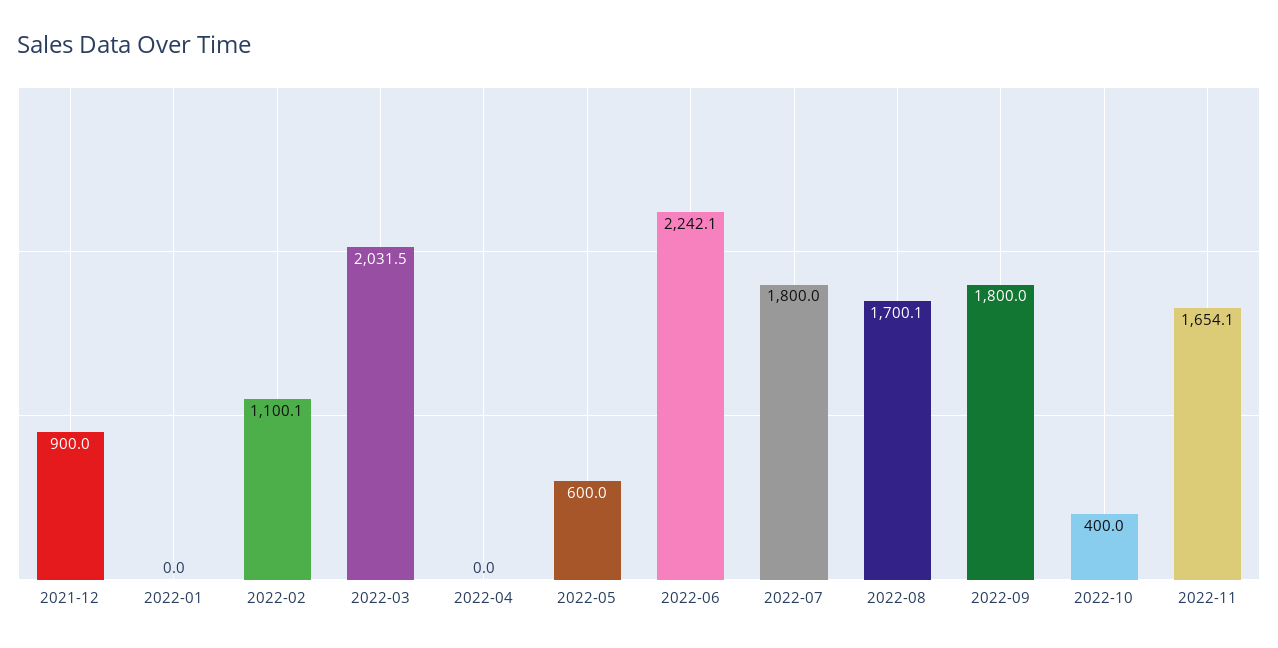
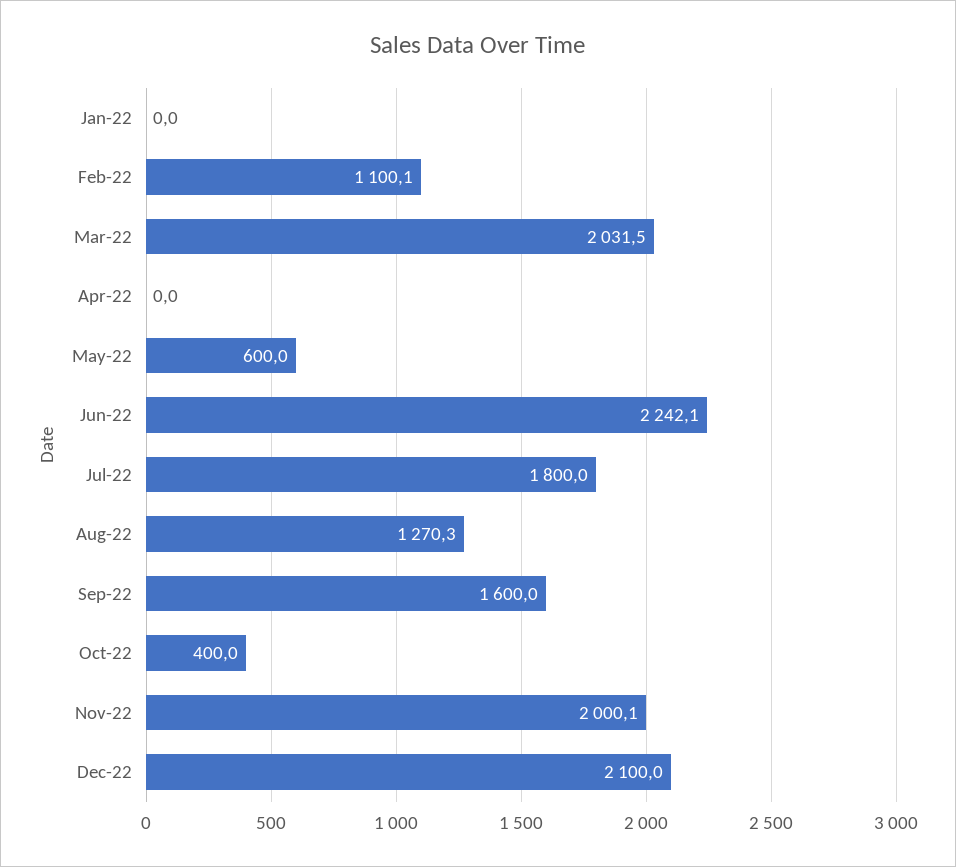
2021-12: 900 -> none
2022-08: 1700.1 -> 1270.3
2022-09: 1800 -> 1600
2022-11: 1654.1 -> 2000.1
Dec-22: none -> 2100

